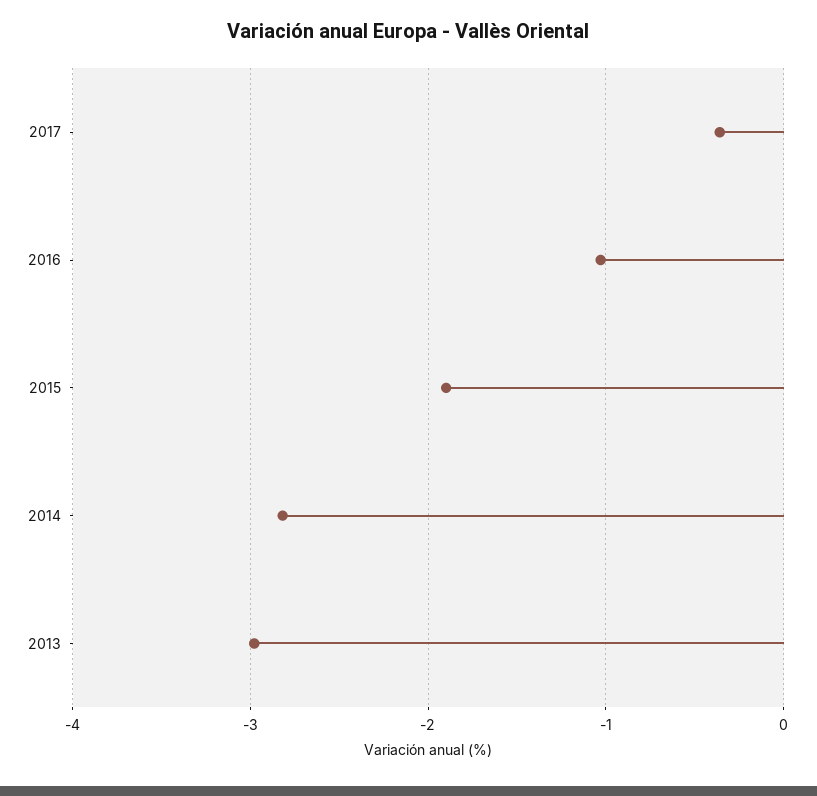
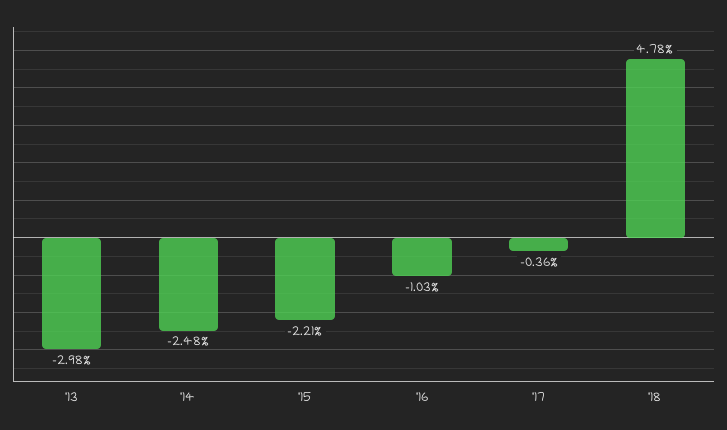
2015: -1.9 -> -2.21
2014: -2.8 -> -2.48
'18: none -> 4.78

